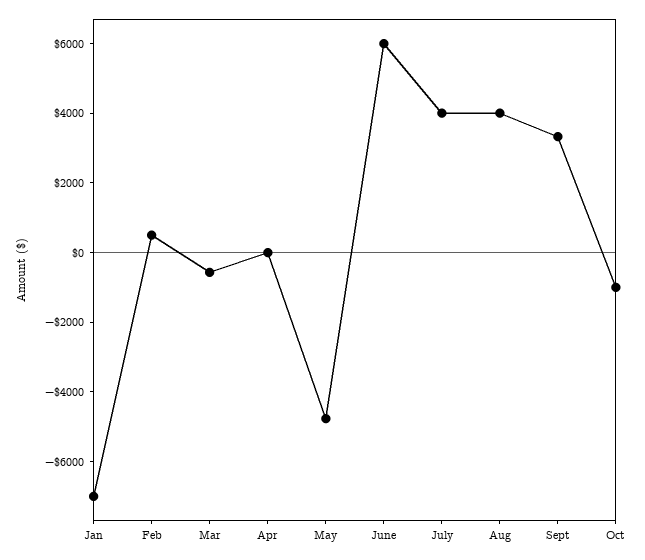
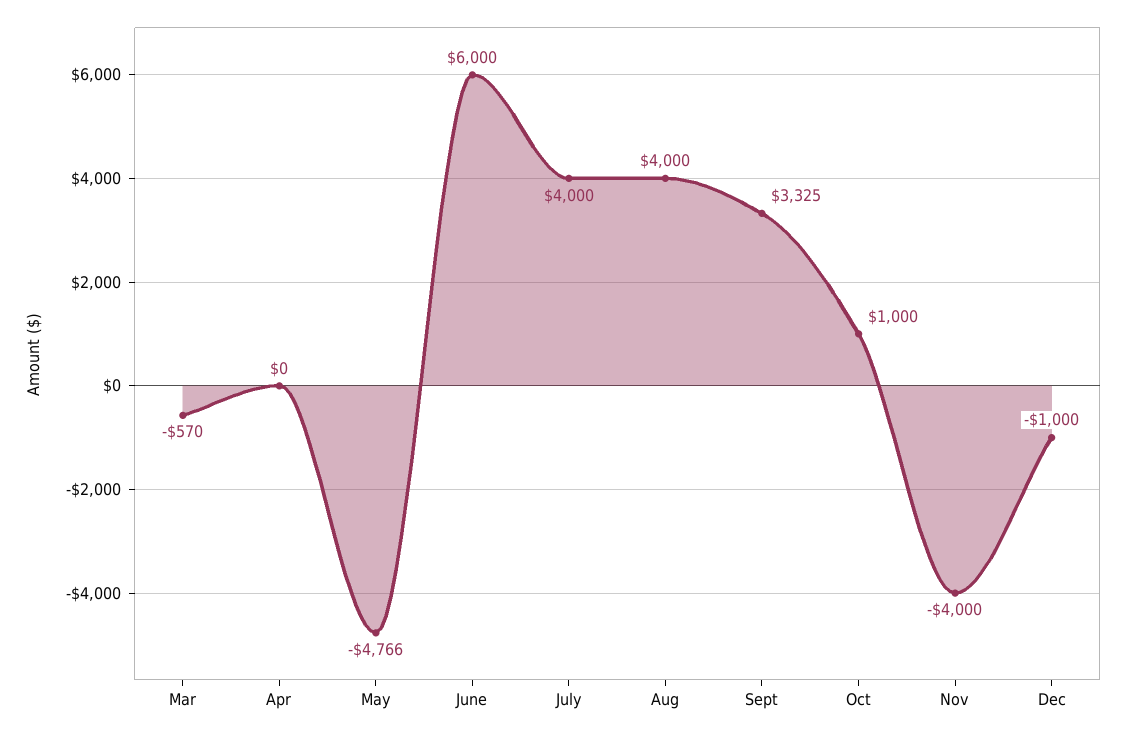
Jan: -7000 -> none
Feb: 500 -> none
Oct: -1000 -> 1000
Nov: none -> -4000
Dec: none -> -1000

